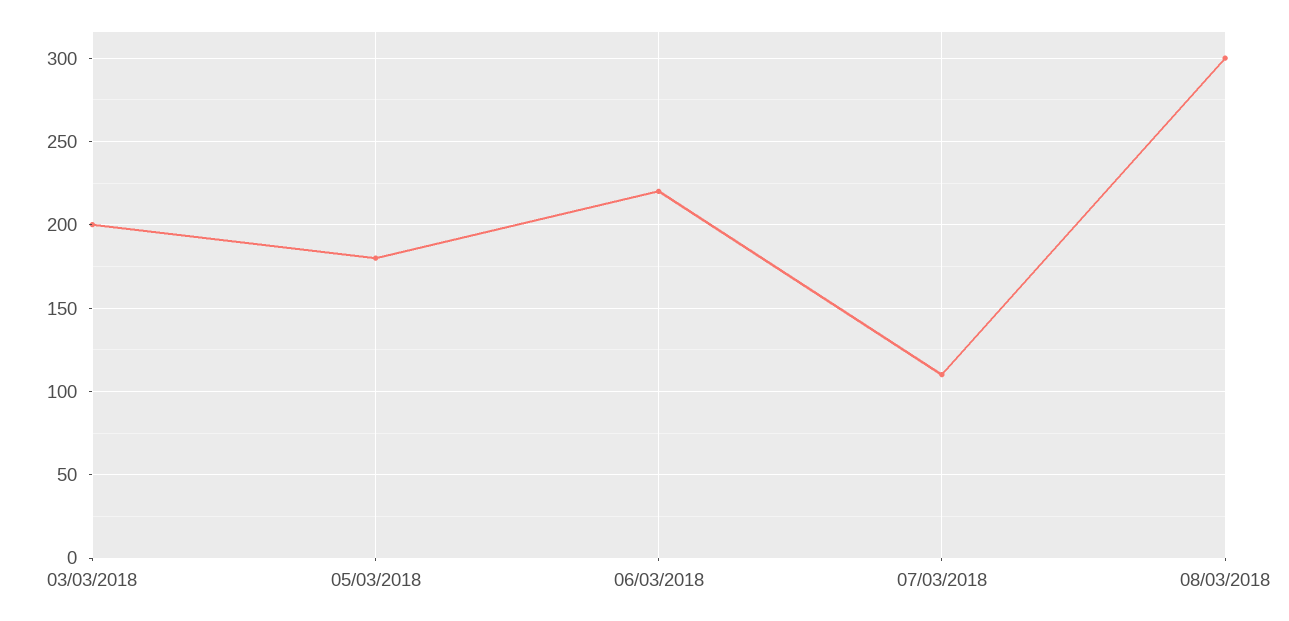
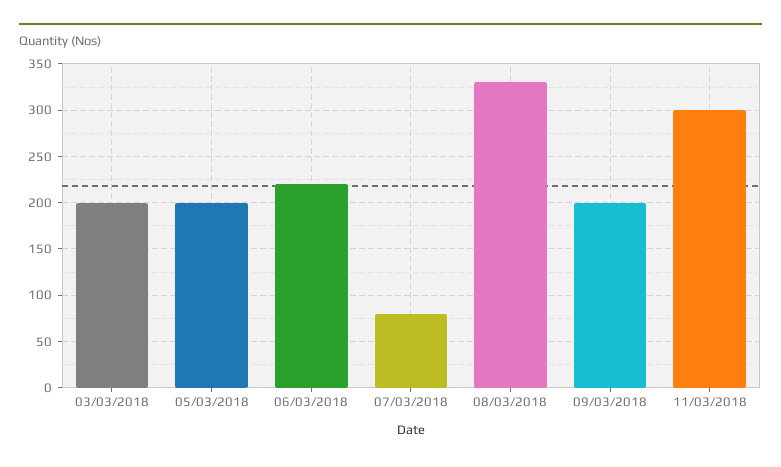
05/03/2018: 180 -> 200
07/03/2018: 110 -> 80
08/03/2018: 300 -> 330
09/03/2018: none -> 200
11/03/2018: none -> 300

